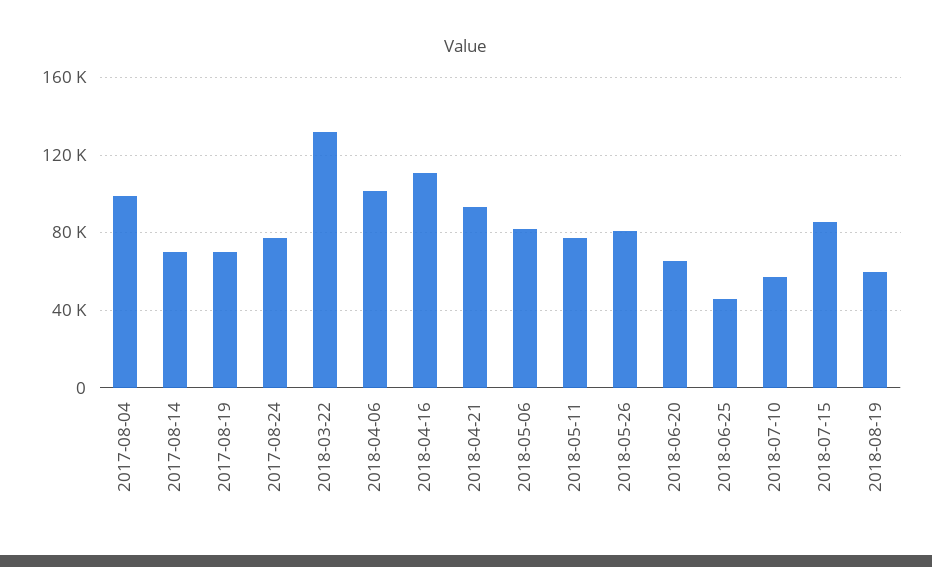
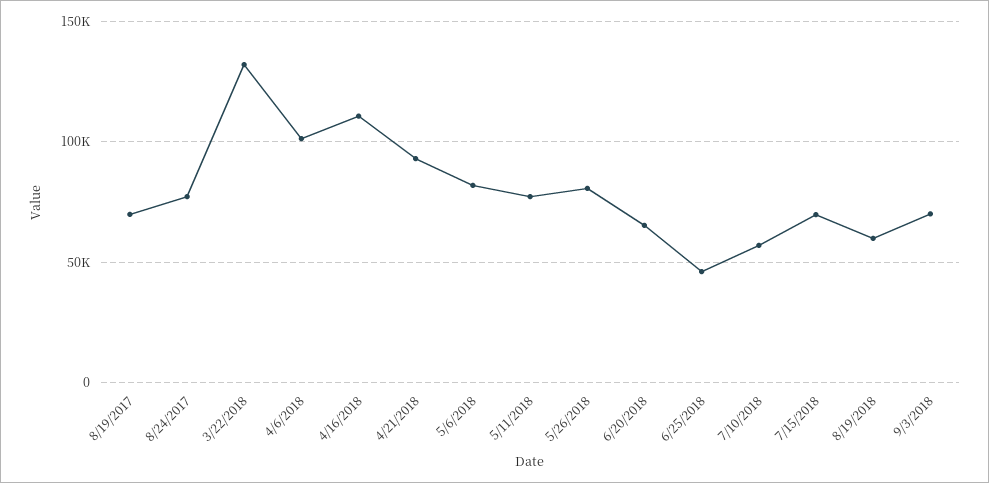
2017-08-04: 100000 -> none
2017-08-14: 70000 -> none
2018-07-15: 85000 -> 70000
9/3/2018: none -> 70000

